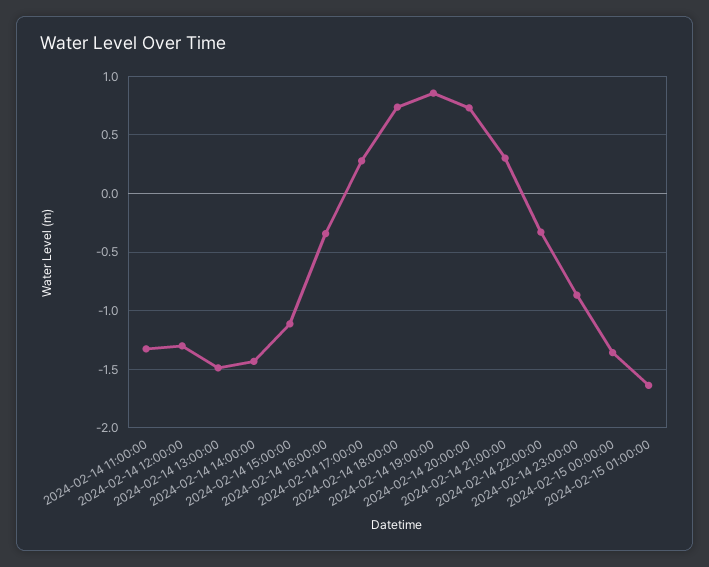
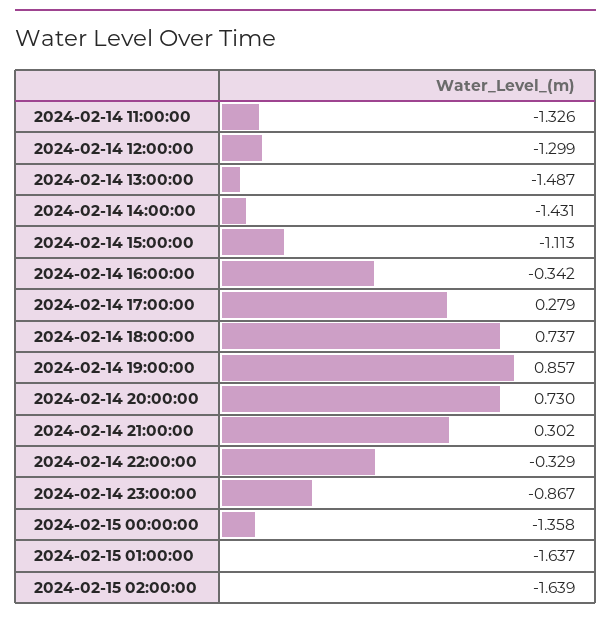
2024-02-15 02:00:00: none -> -1.639

